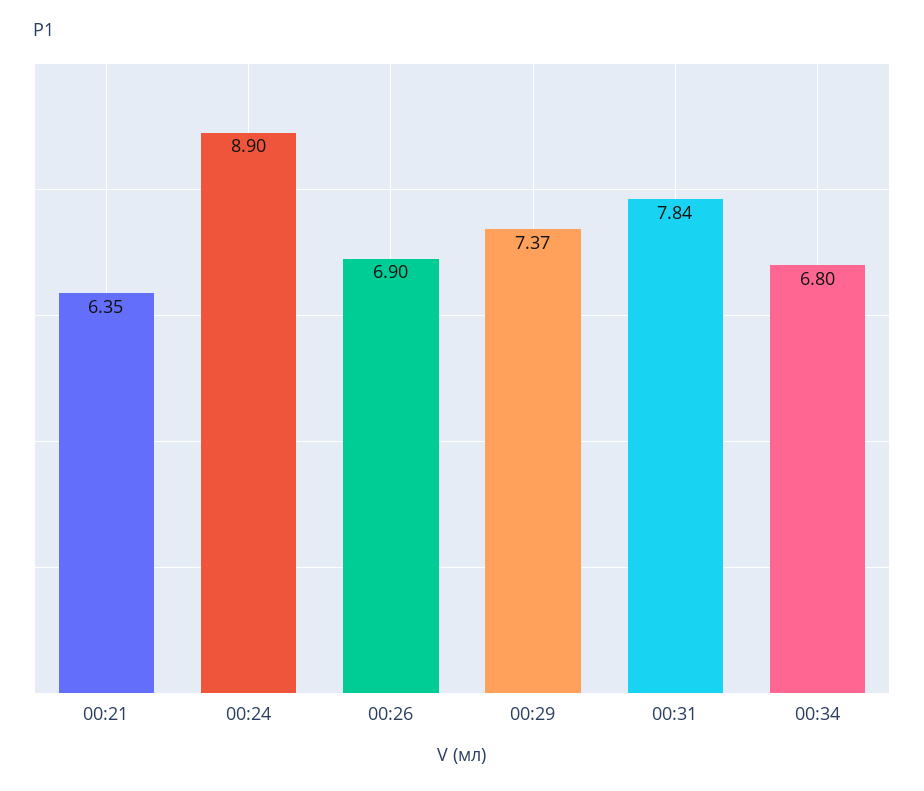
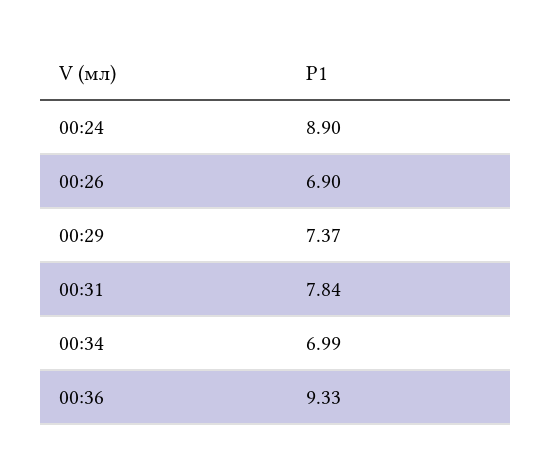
00:21: 6.35 -> none
00:34: 6.8 -> 6.99
00:36: none -> 9.33

